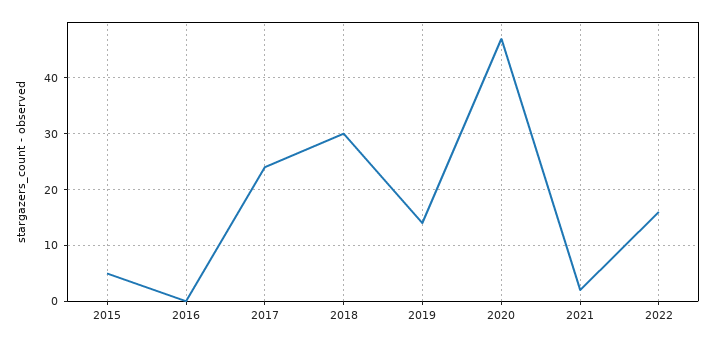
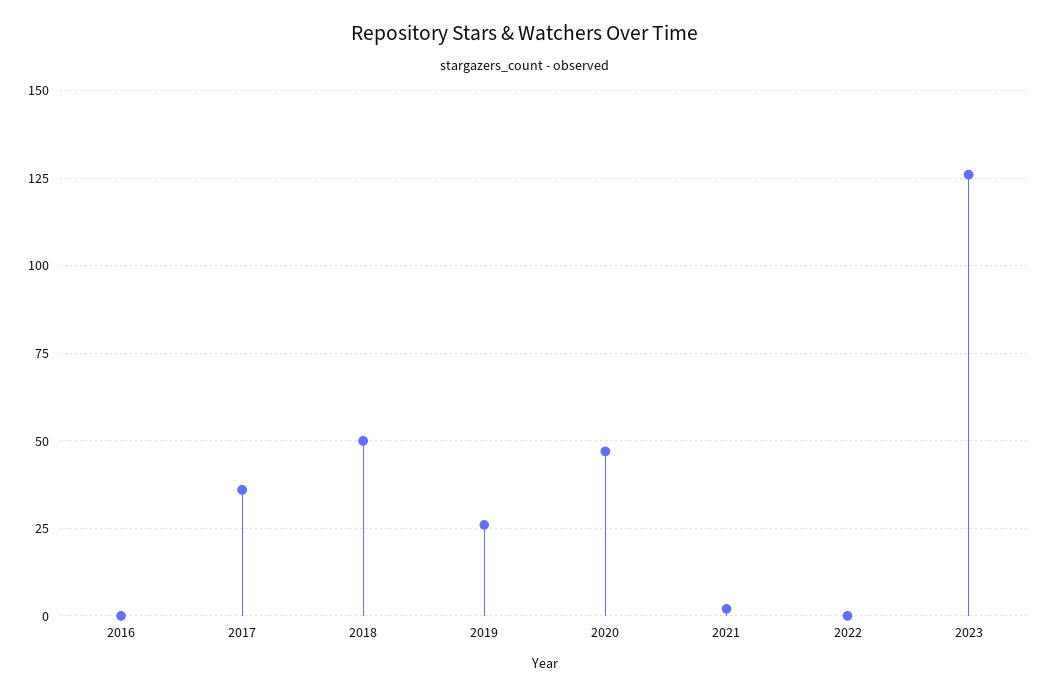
2015: 5 -> none
2017: 25 -> 35
2018: 30 -> 50
2019: 15 -> 25
2022: 15 -> 0
2023: none -> 125

